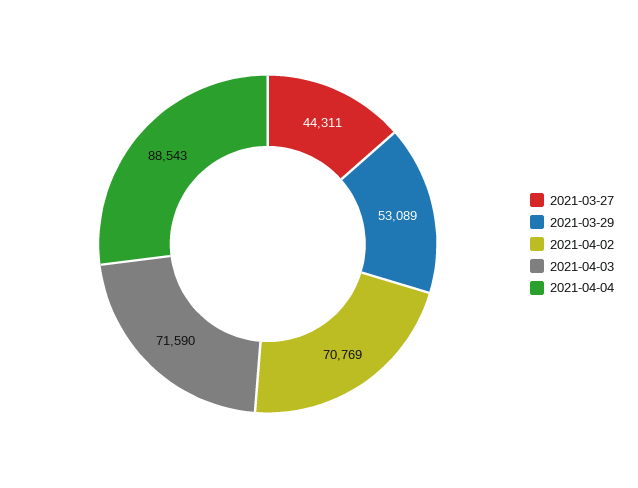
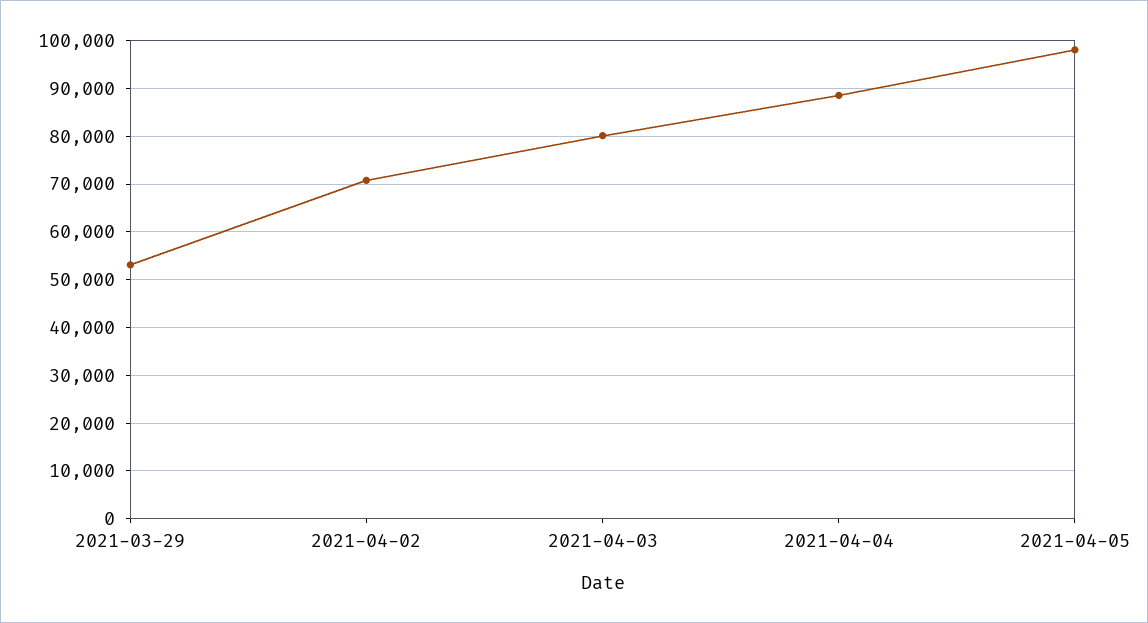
2021-03-27: 44311 -> none
2021-04-03: 71590 -> 80000
2021-04-05: none -> 98000

